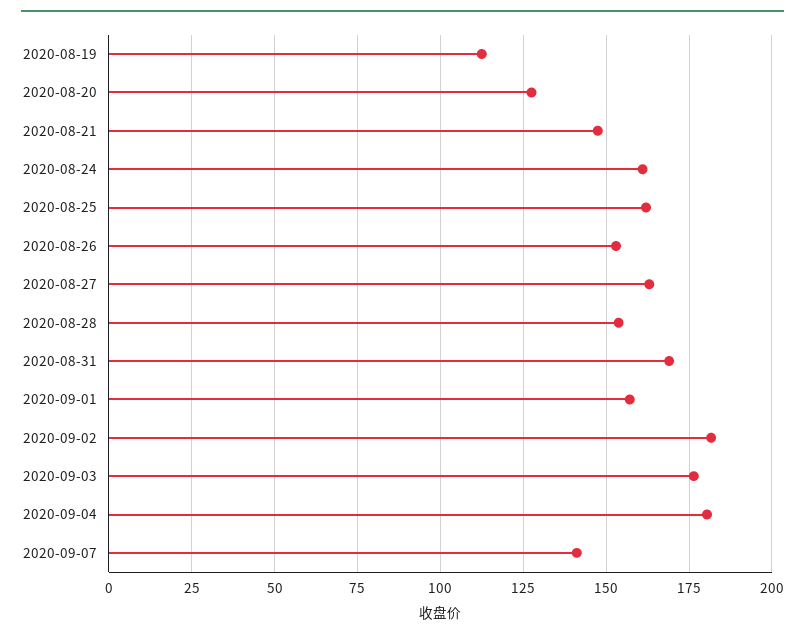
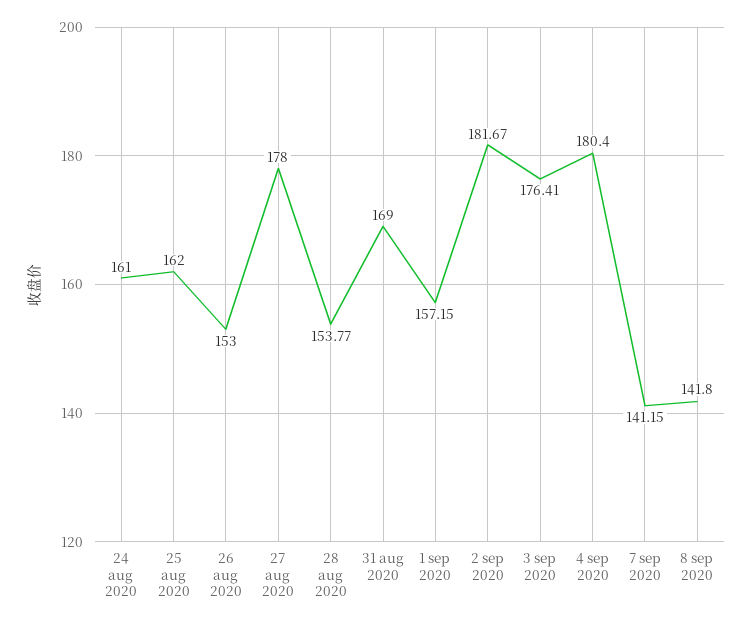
2020-08-19: 112.5 -> none
2020-08-20: 127.5 -> none
2020-08-21: 147.5 -> none
2020-08-27: 162.5 -> 178
8 sep 2020: none -> 141.8

